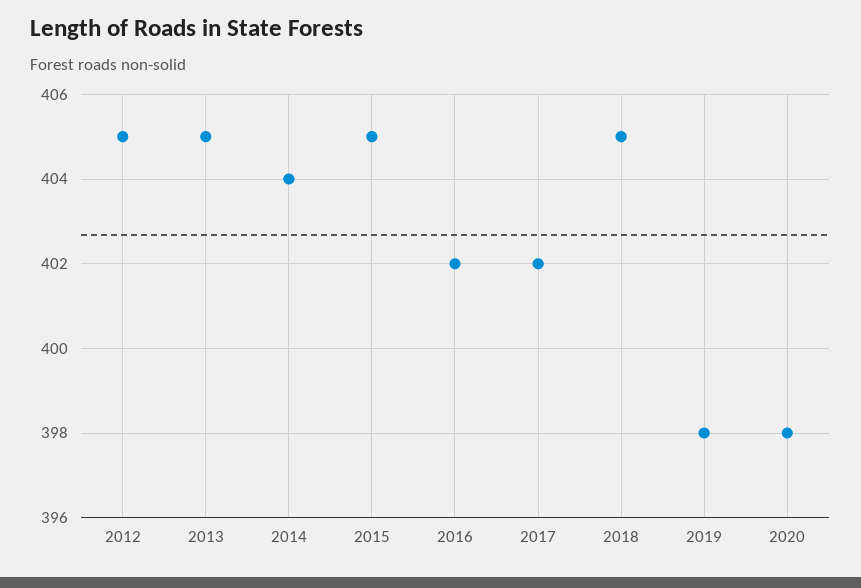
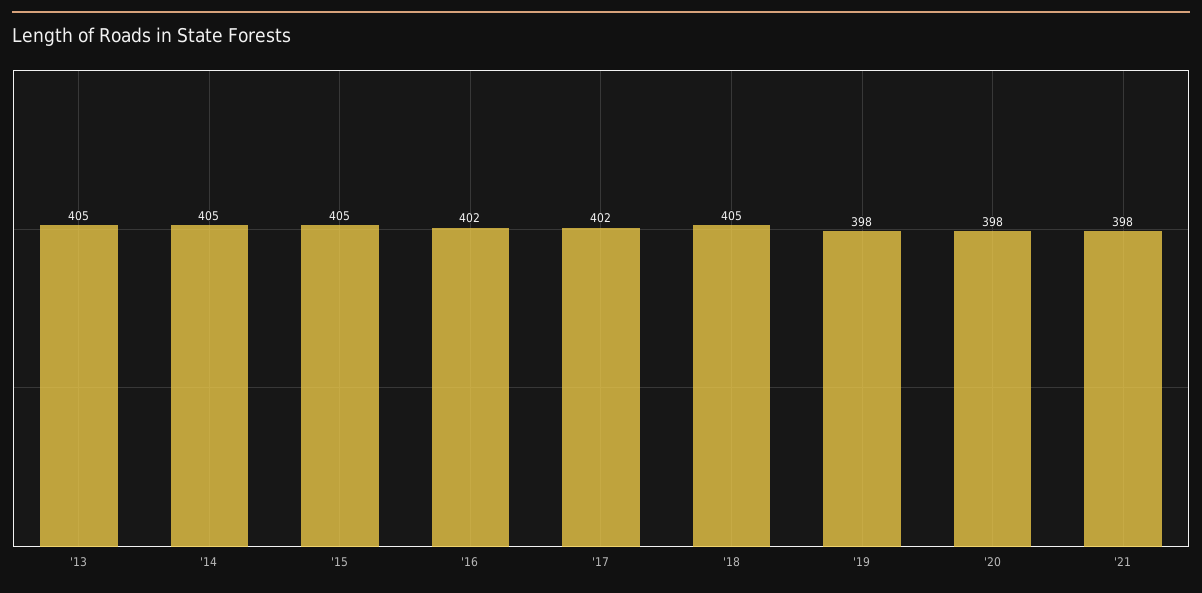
2012: 405 -> none
2014: 404 -> 405
'21: none -> 398

